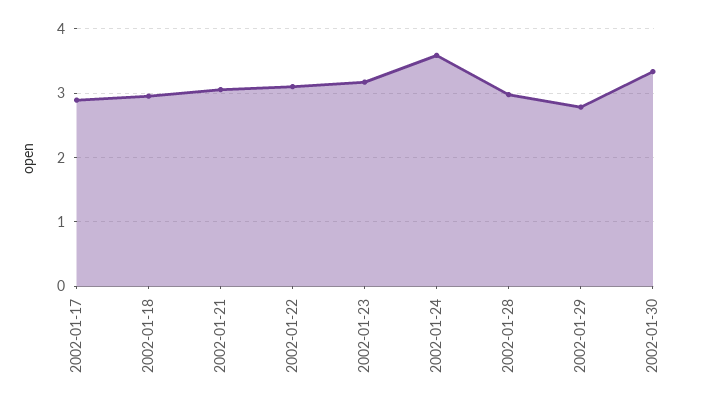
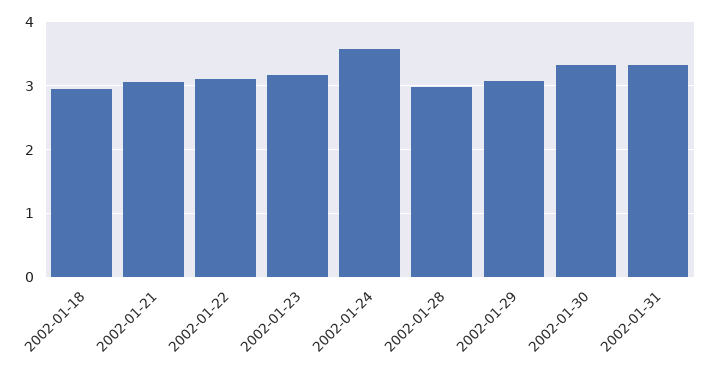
2002-01-17: 2.9 -> none
2002-01-29: 2.8 -> 3.1
2002-01-31: none -> 3.3

